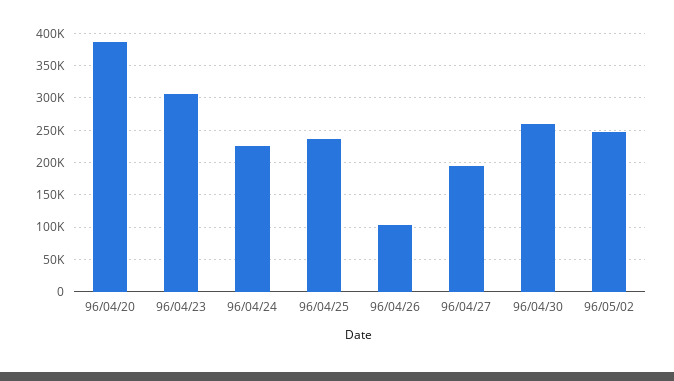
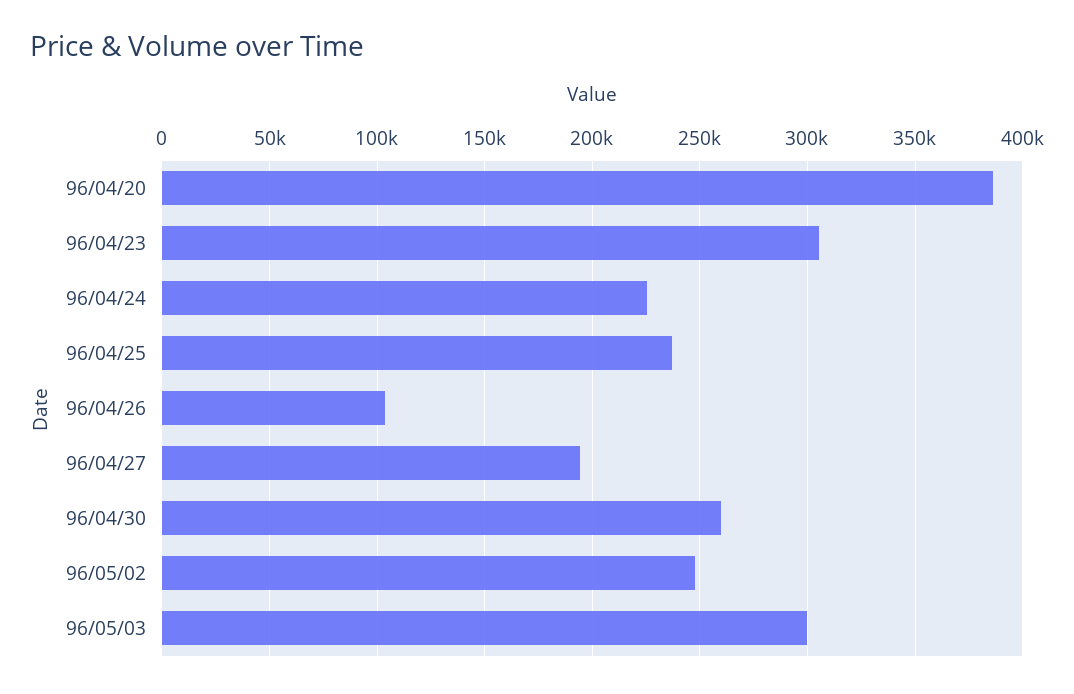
96/05/03: none -> 300000

